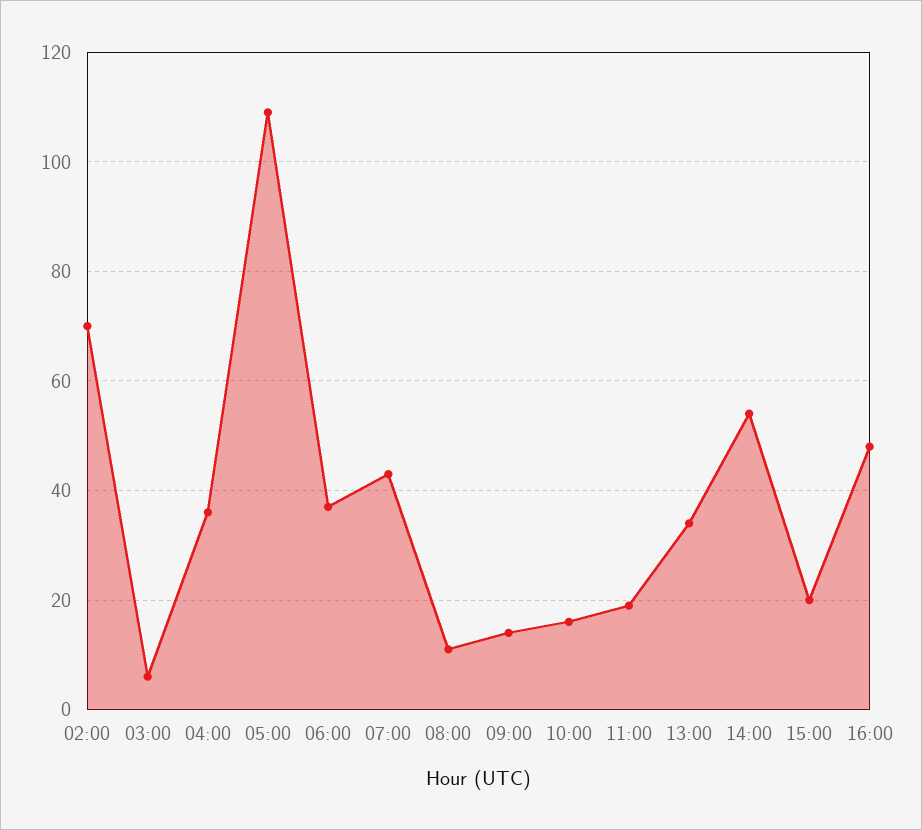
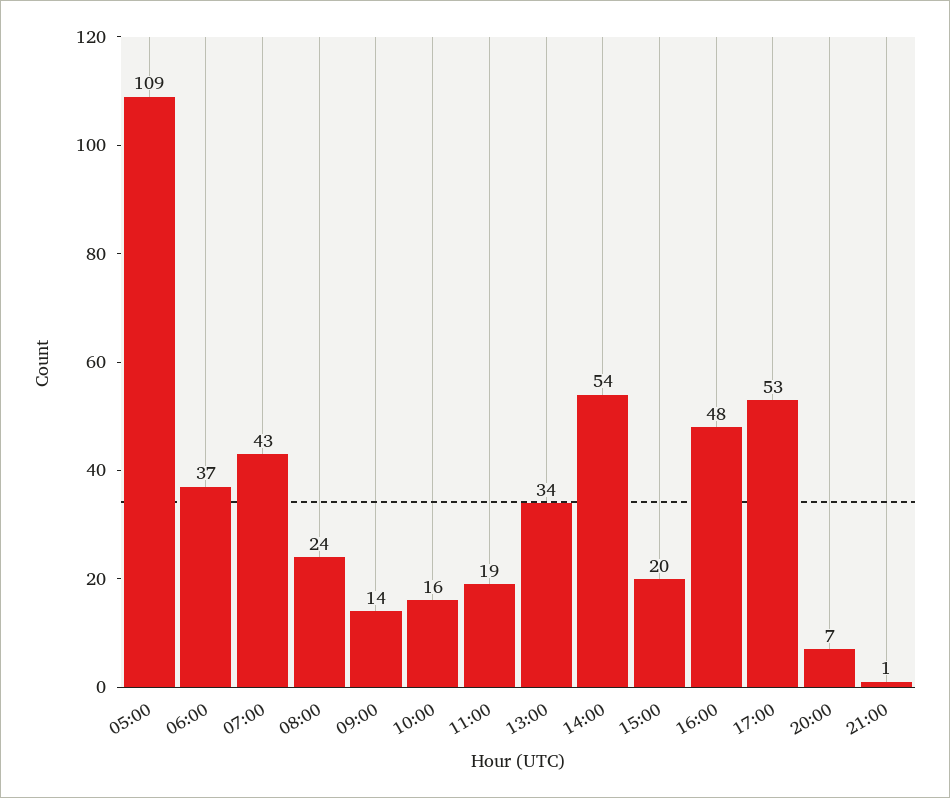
02:00: 70 -> none
03:00: 5 -> none
04:00: 35 -> none
08:00: 10 -> 24
17:00: none -> 53
20:00: none -> 7
21:00: none -> 1

